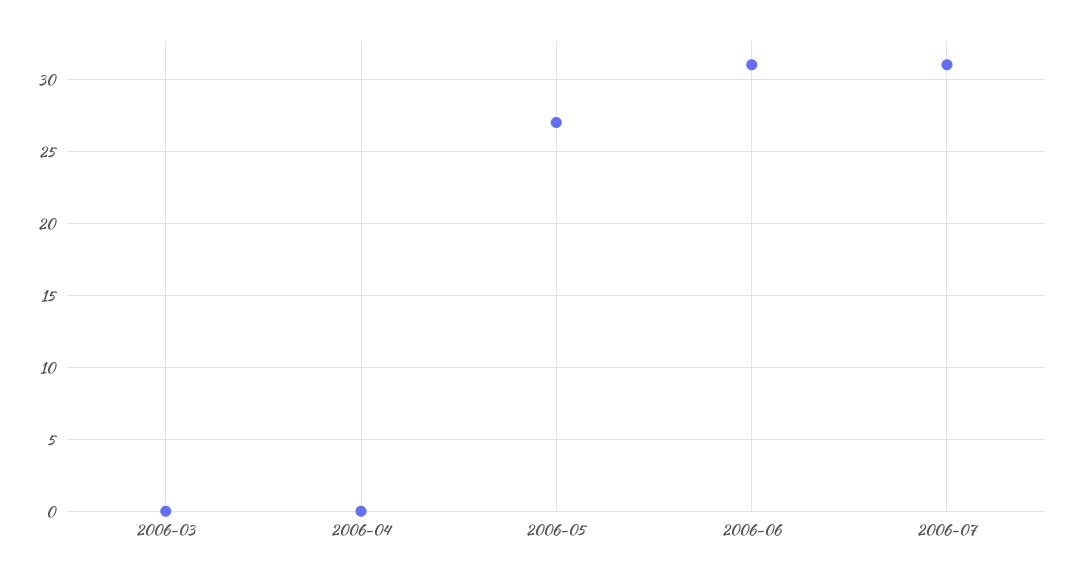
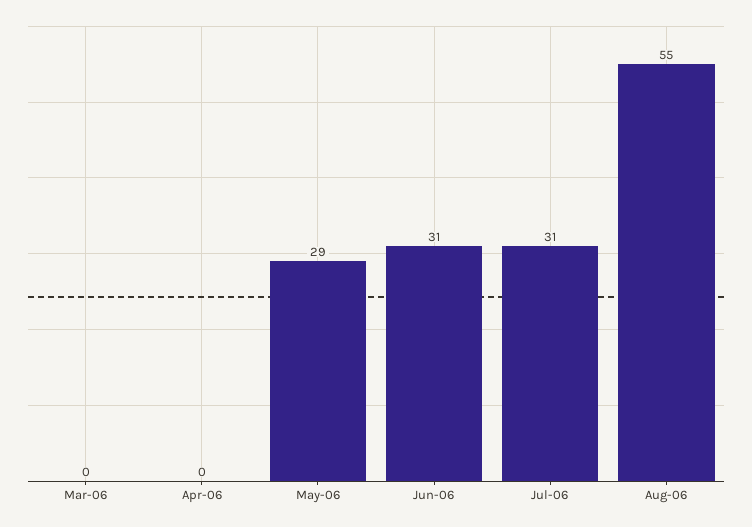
2006-05: 27 -> 29
Aug-06: none -> 55

